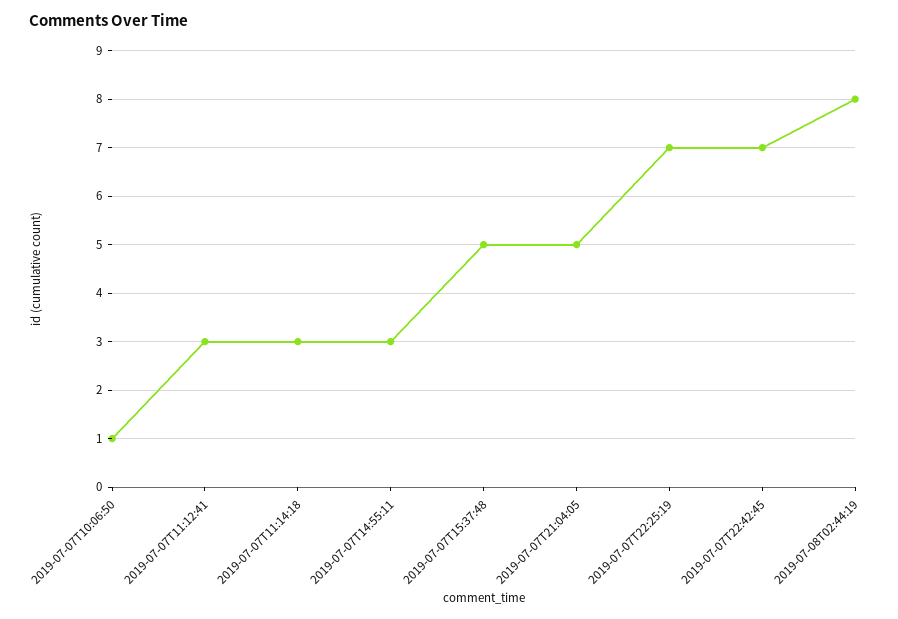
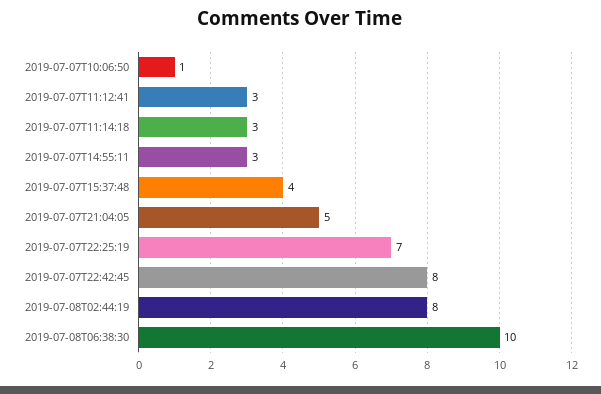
2019-07-07T15:37:48: 5 -> 4
2019-07-07T22:42:45: 7 -> 8
2019-07-08T06:38:30: none -> 10

